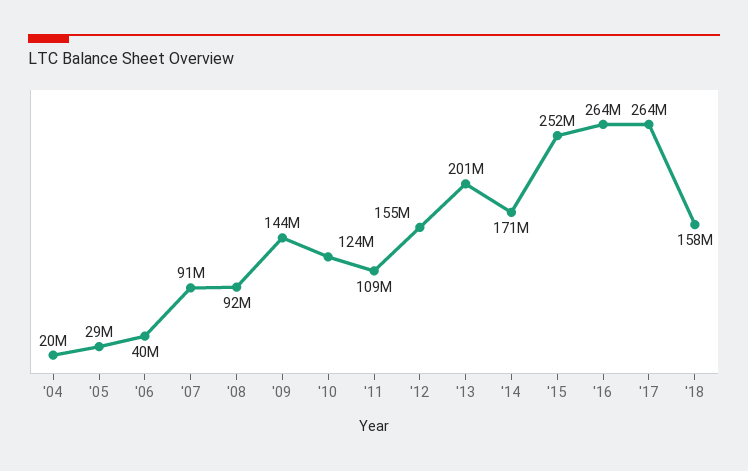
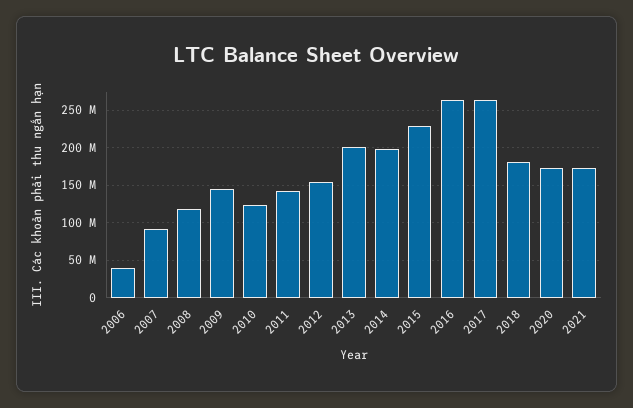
'04: 20000000 -> none
'05: 29000000 -> none
'08: 92000000 -> 120000000
'11: 109000000 -> 140000000
'14: 171000000 -> 200000000
'15: 252000000 -> 230000000
'18: 158000000 -> 180000000
2020: none -> 170000000
2021: none -> 170000000

